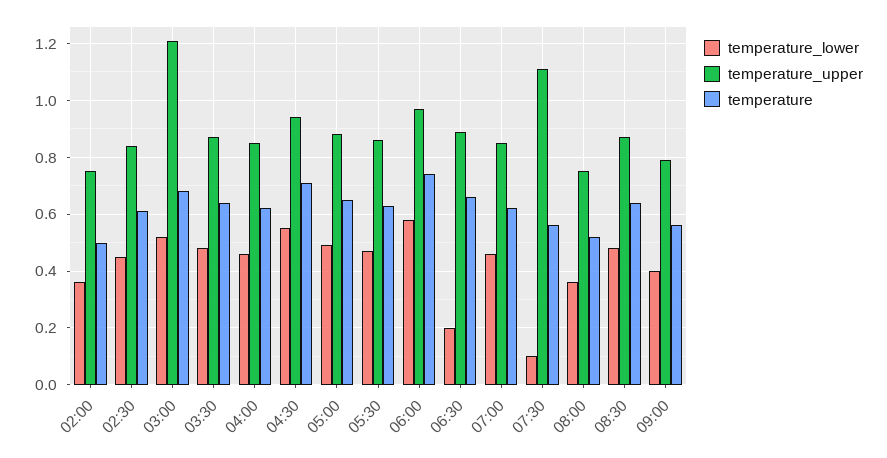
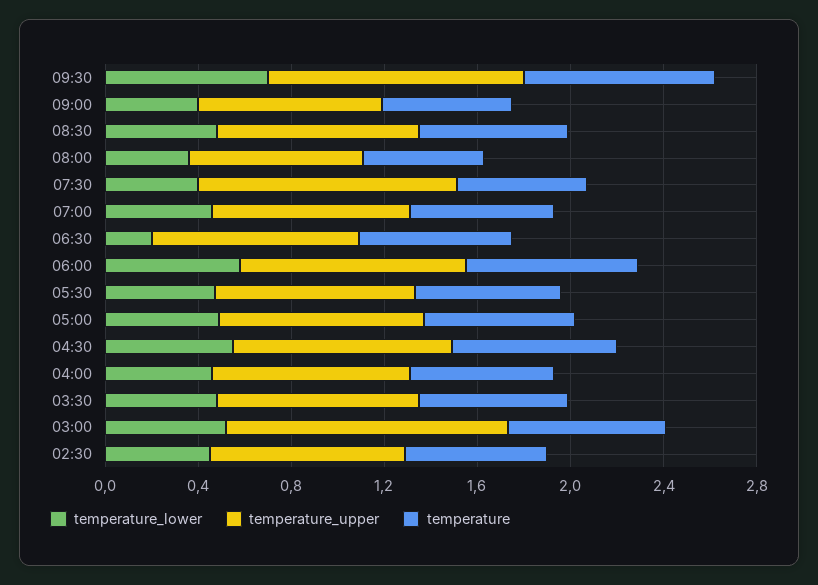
temperature_lower, 02:00: 0.35 -> none
temperature_upper, 02:00: 0.75 -> none
temperature, 02:00: 0.5 -> none
temperature_lower, 07:30: 0.1 -> 0.4
temperature_lower, 09:30: none -> 0.7
temperature_upper, 09:30: none -> 1.1
temperature, 09:30: none -> 0.8

